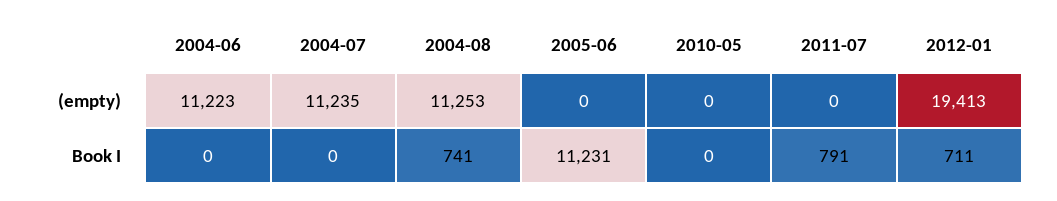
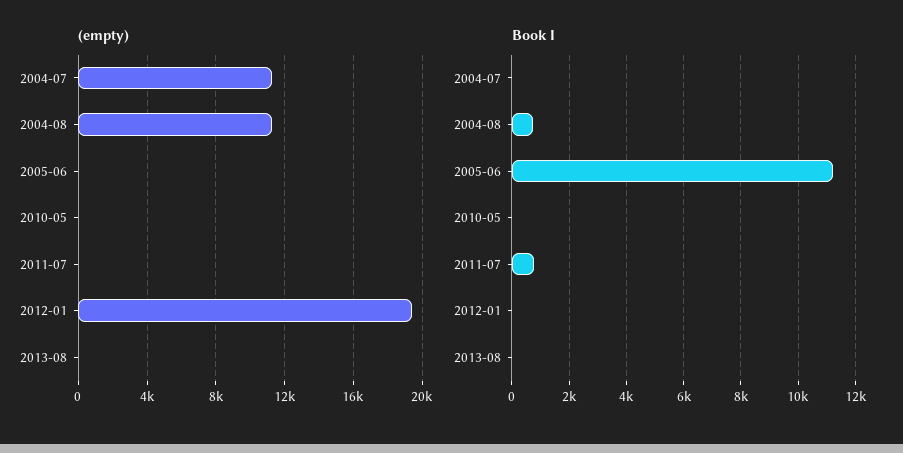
(empty), 2004-06: 11223 -> none
Book I, 2004-06: 0 -> none
Book I, 2012-01: 711 -> 0
(empty), 2013-08: none -> 0
Book I, 2013-08: none -> 0

